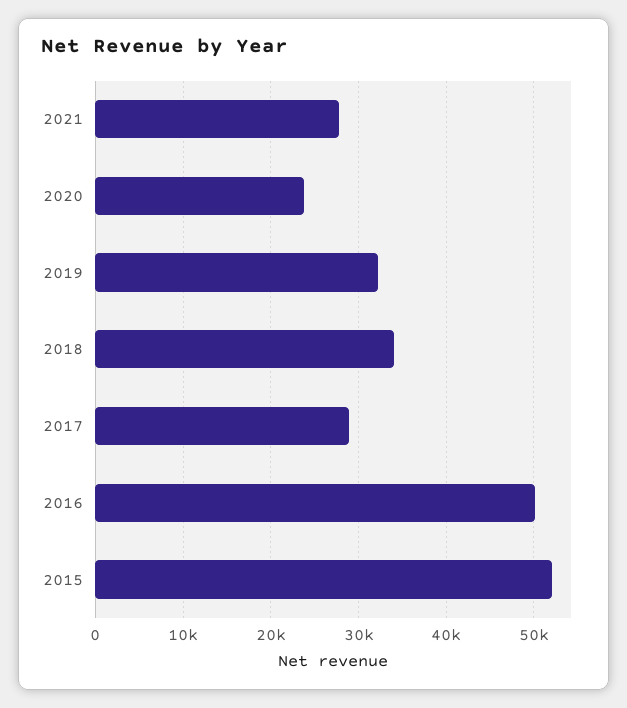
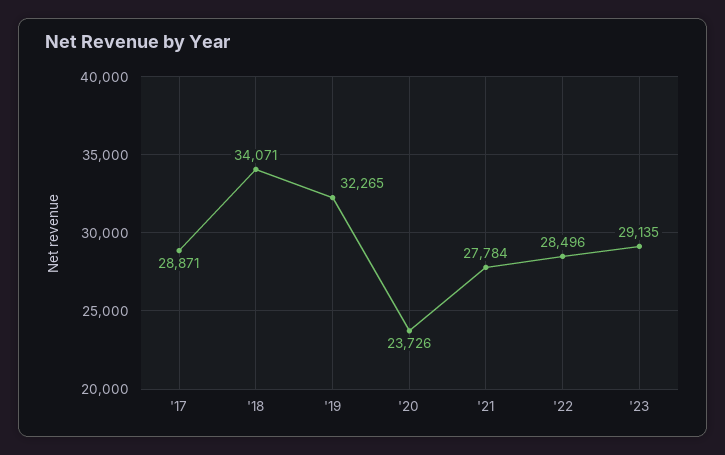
2016: 50000 -> none
2015: 52000 -> none
'22: none -> 28496
'23: none -> 29135

